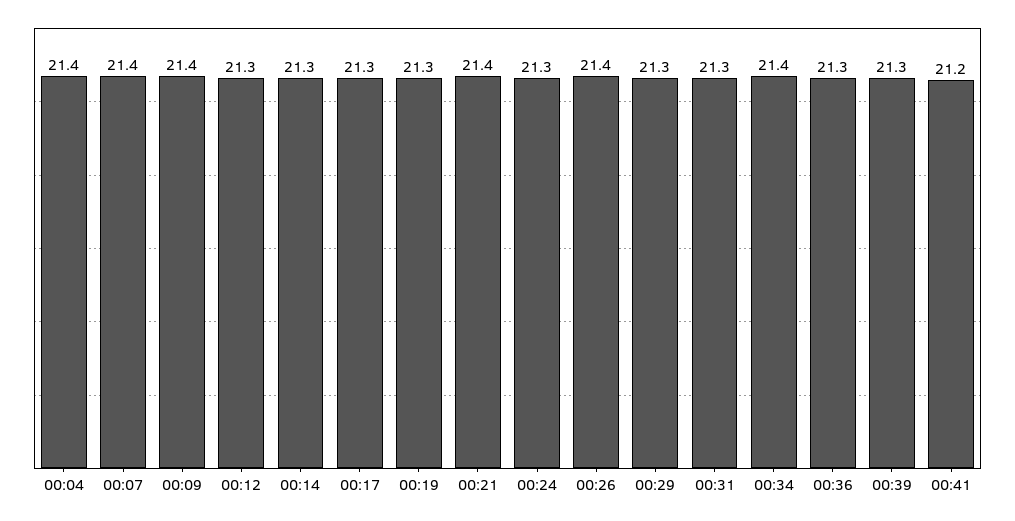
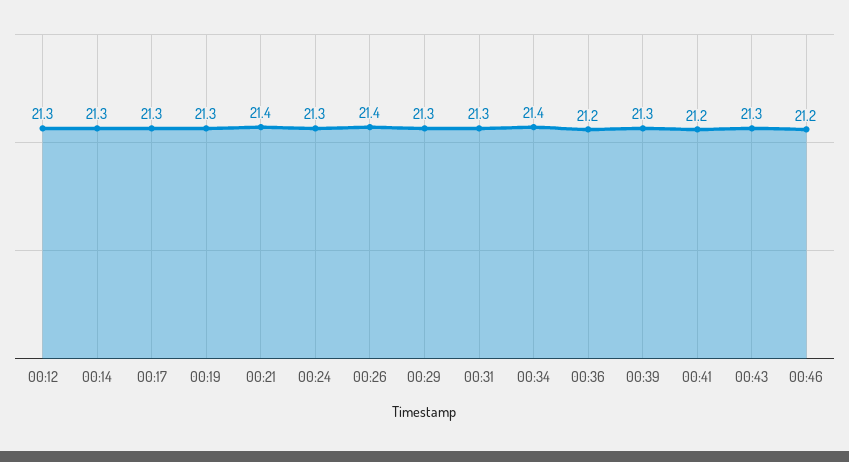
00:04: 21.4 -> none
00:07: 21.4 -> none
00:09: 21.4 -> none
00:36: 21.3 -> 21.2
00:43: none -> 21.3
00:46: none -> 21.2

